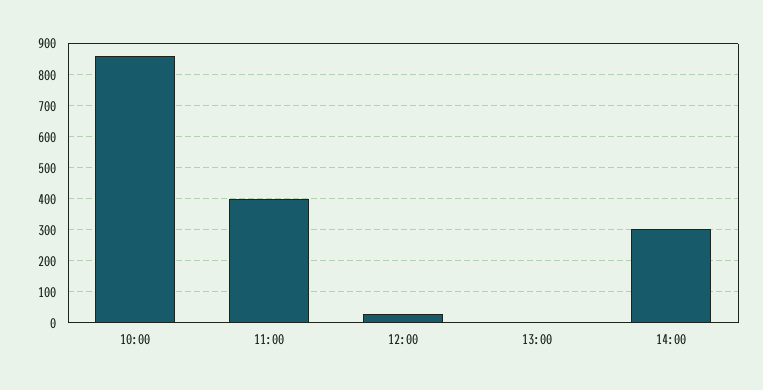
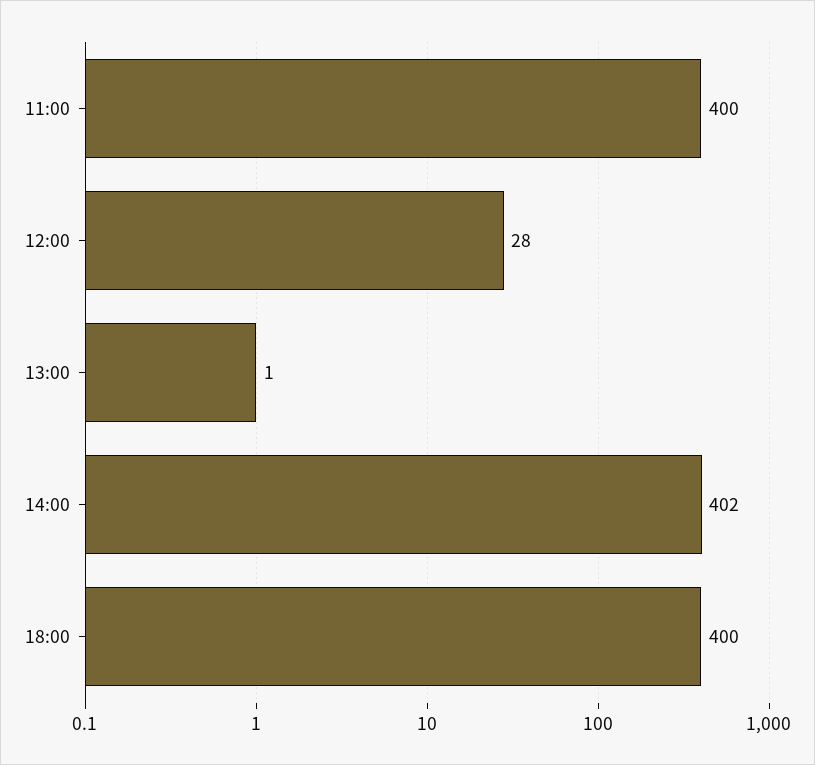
10:00: 860 -> none
14:00: 300 -> 402
18:00: none -> 400

